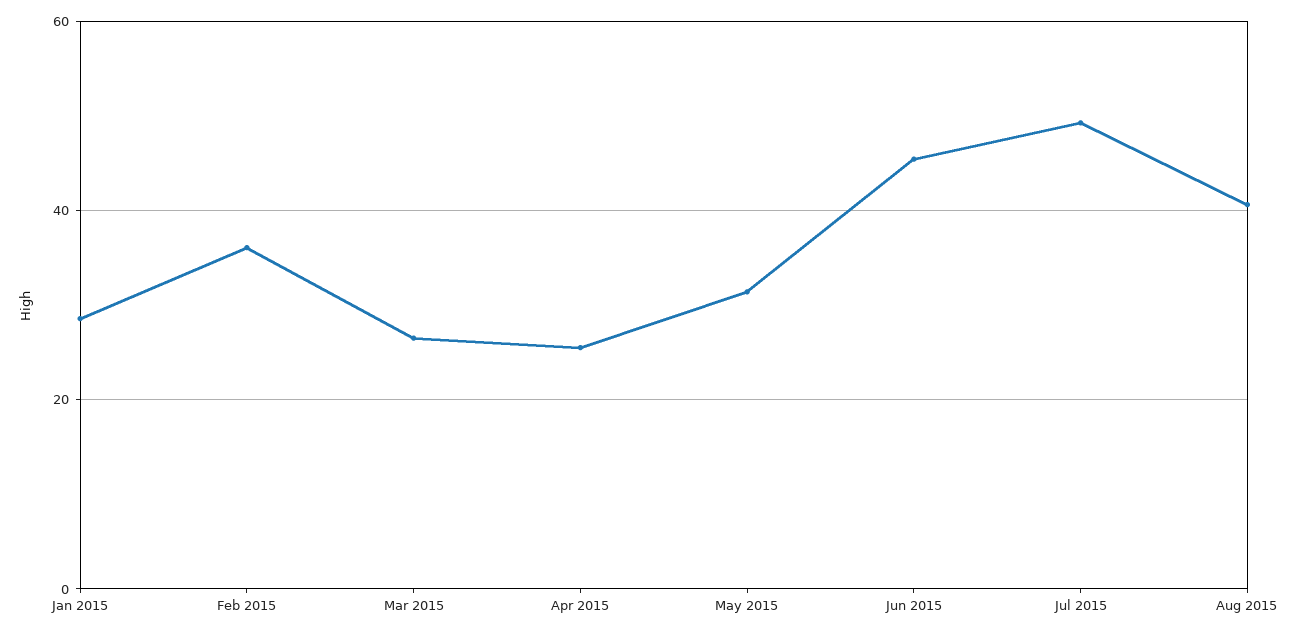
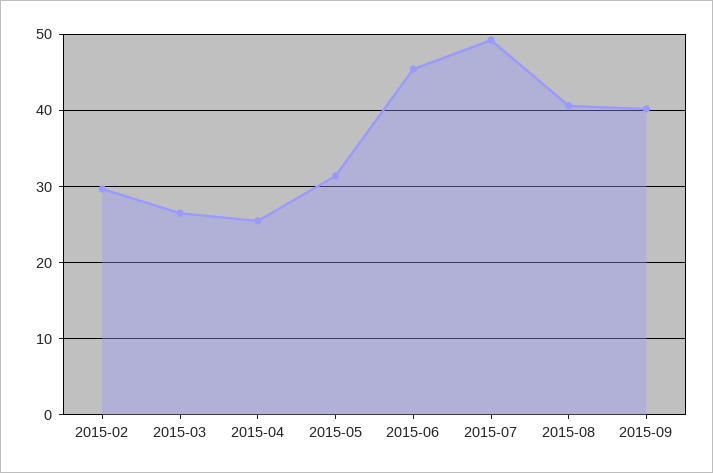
Jan 2015: 28 -> none
Feb 2015: 36 -> 30
2015-09: none -> 40

